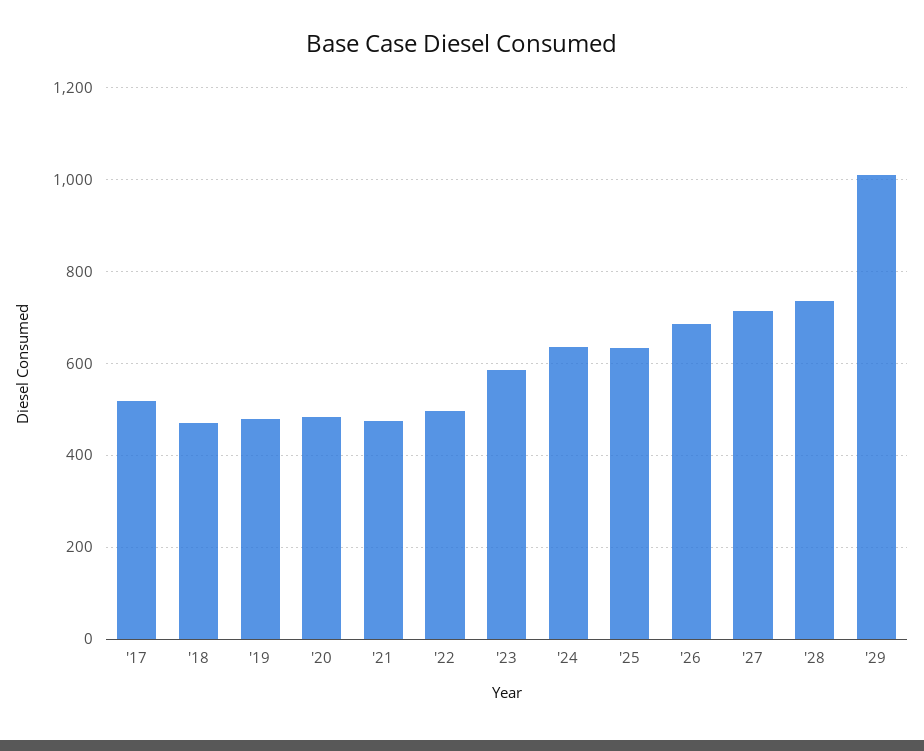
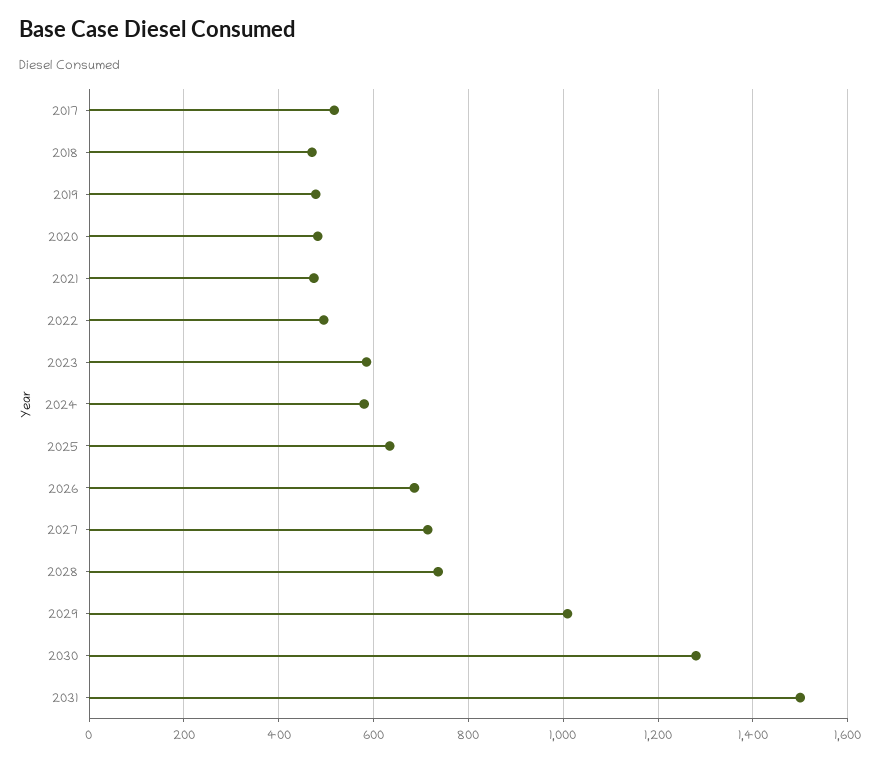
'24: 640 -> 580
2030: none -> 1280
2031: none -> 1500

